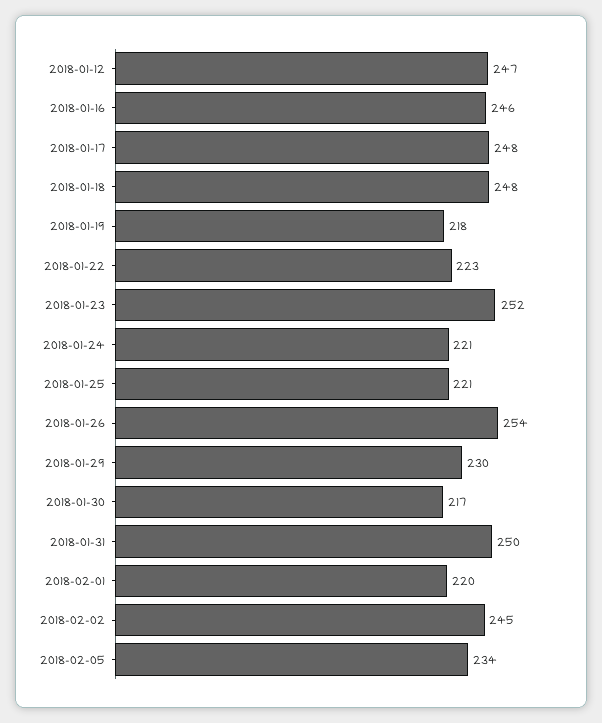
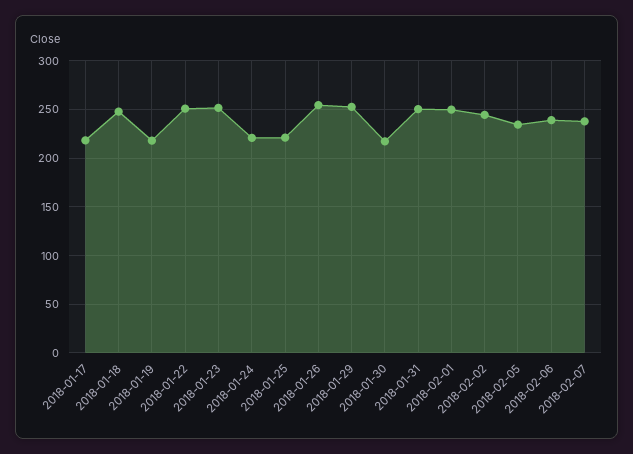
2018-01-12: 247 -> none
2018-01-16: 246 -> none
2018-01-17: 248 -> 220
2018-01-22: 223 -> 250
2018-01-29: 230 -> 250
2018-02-01: 220 -> 250
2018-02-06: none -> 240
2018-02-07: none -> 240

